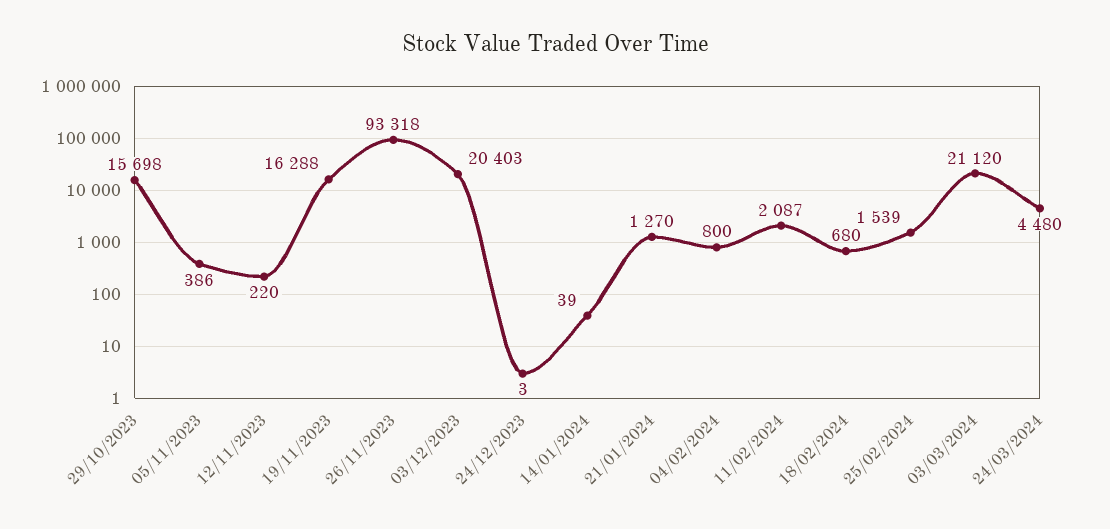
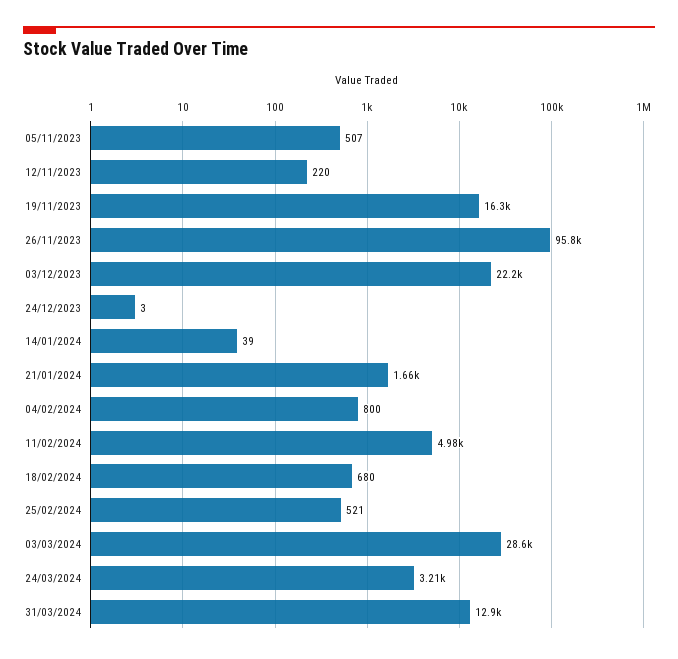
29/10/2023: 15698 -> none
05/11/2023: 386 -> 507
26/11/2023: 93318 -> 95800
03/12/2023: 20403 -> 22200
21/01/2024: 1270 -> 1660
11/02/2024: 2087 -> 4980
25/02/2024: 1539 -> 521
03/03/2024: 21120 -> 28600
24/03/2024: 4480 -> 3210
31/03/2024: none -> 12900

